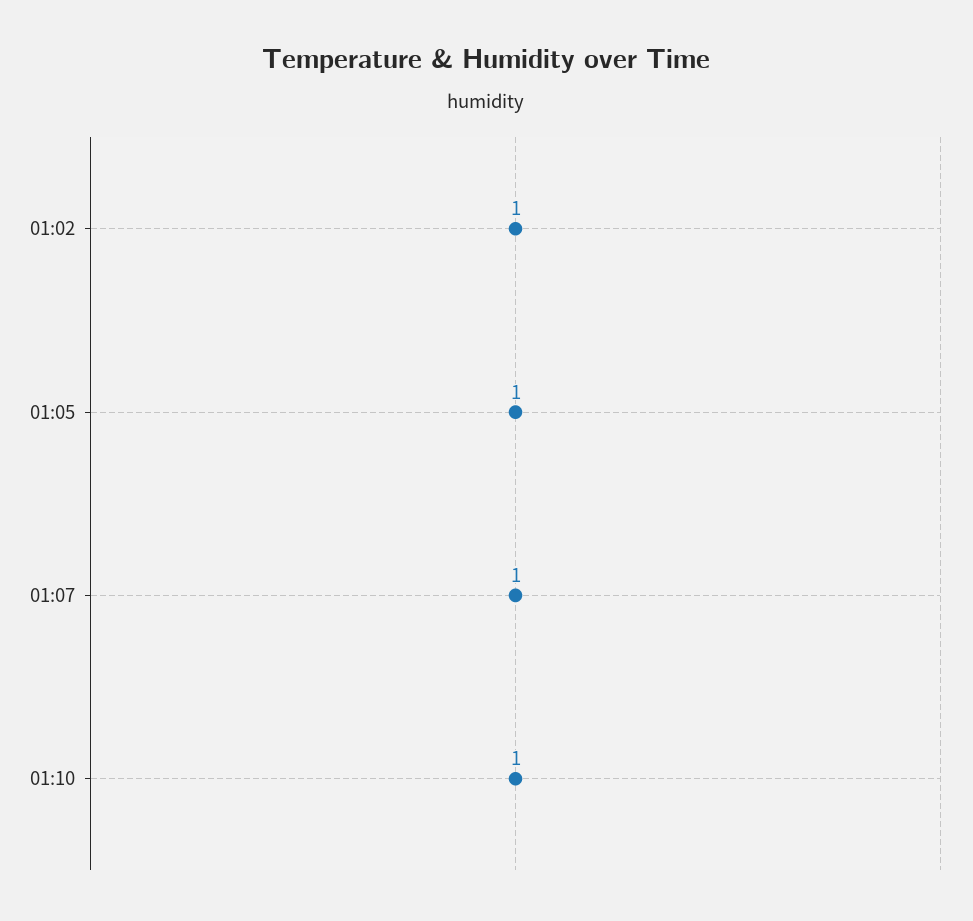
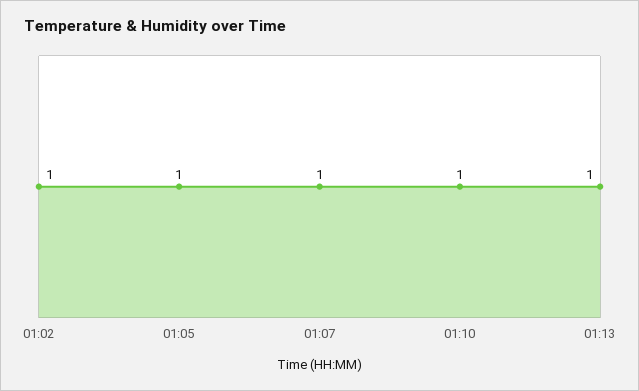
01:13: none -> 1

